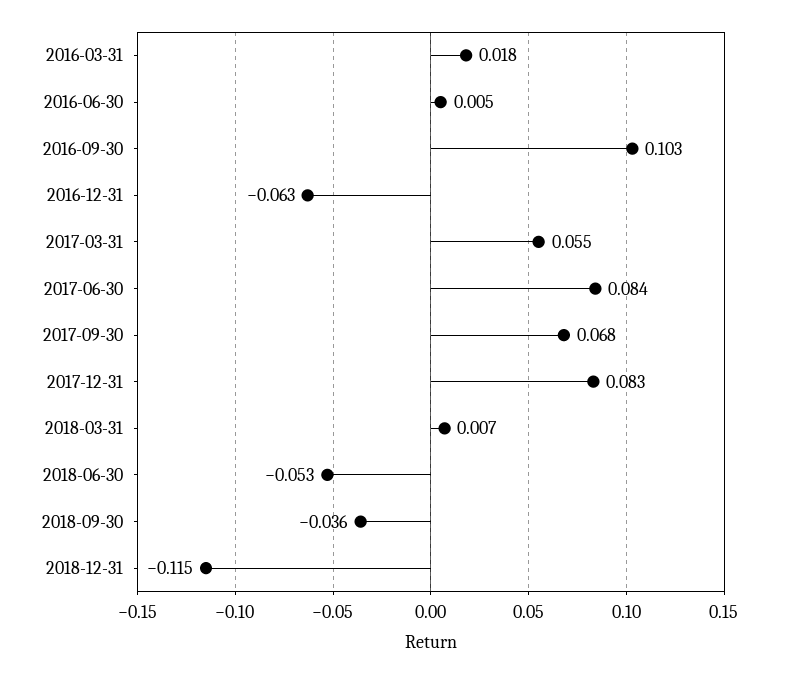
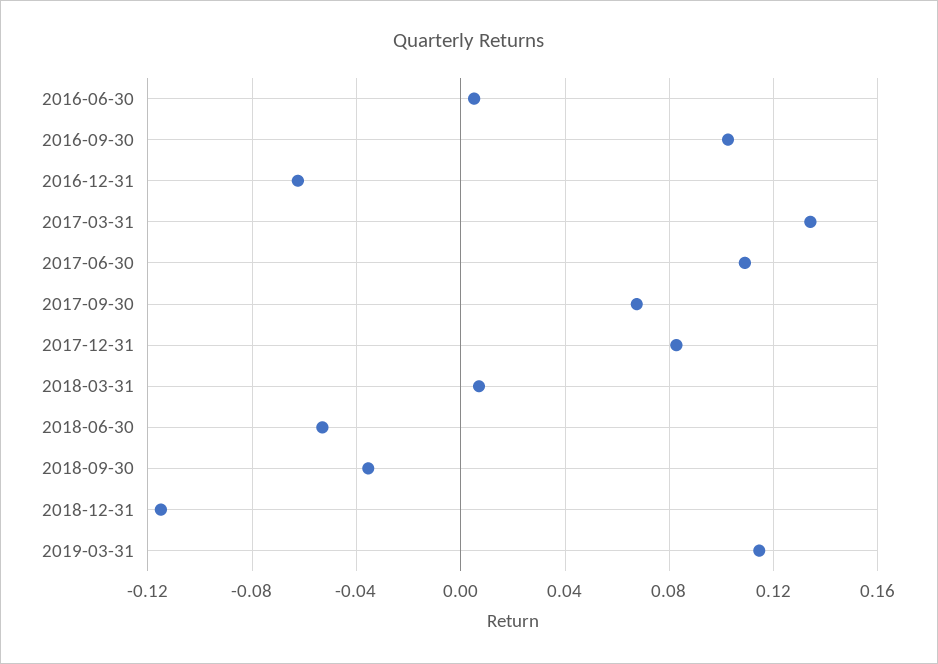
2016-03-31: 0.018 -> none
2017-03-31: 0.055 -> 0.135
2017-06-30: 0.084 -> 0.11
2019-03-31: none -> 0.115

